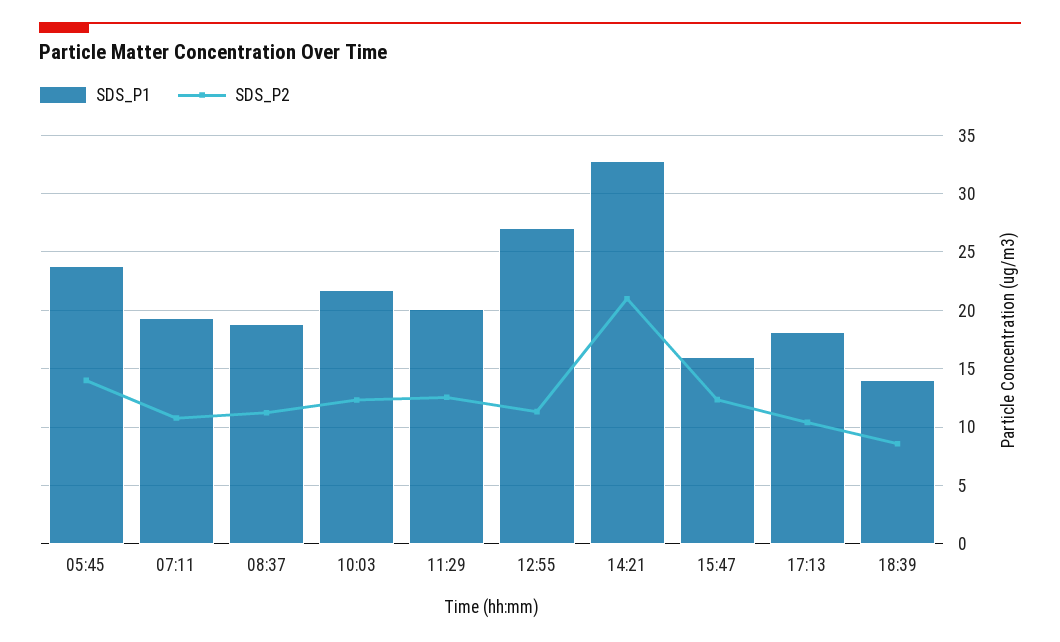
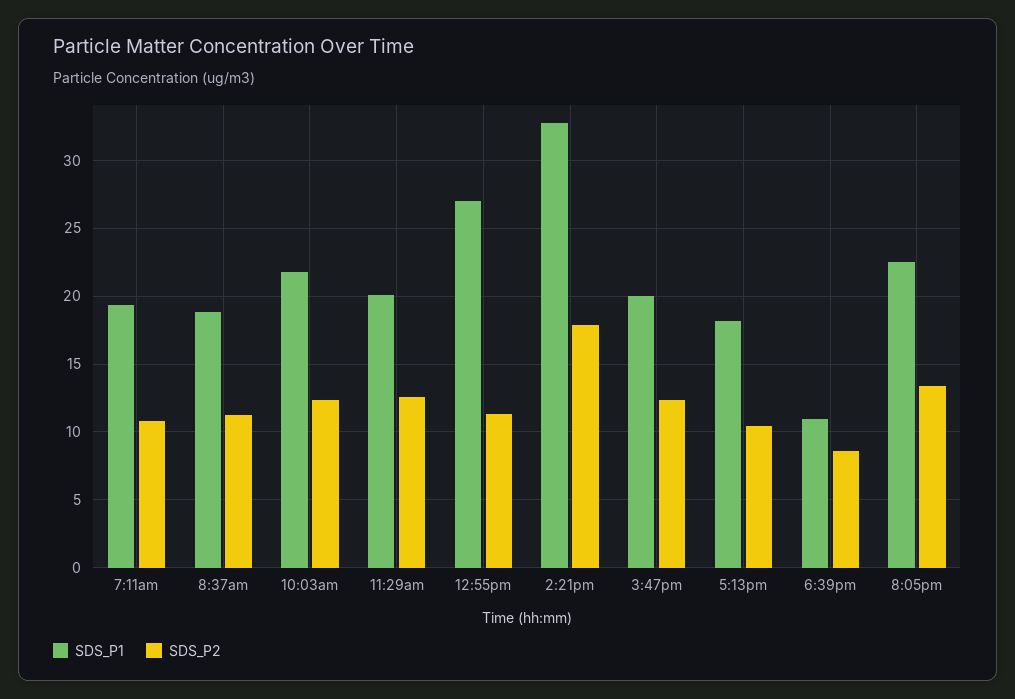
SDS_P1, 05:45: 24 -> none
SDS_P2, 05:45: 14 -> none
SDS_P2, 14:21: 21 -> 18
SDS_P1, 15:47: 16 -> 20
SDS_P1, 18:39: 14 -> 11
SDS_P1, 8:05pm: none -> 22.5
SDS_P2, 8:05pm: none -> 13.5

